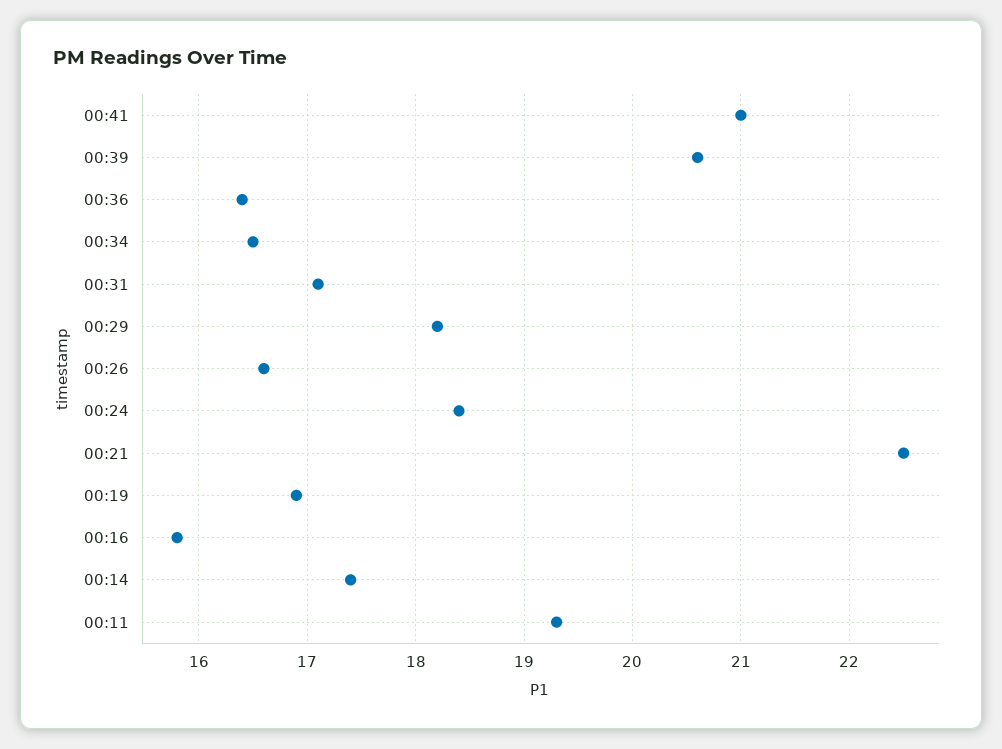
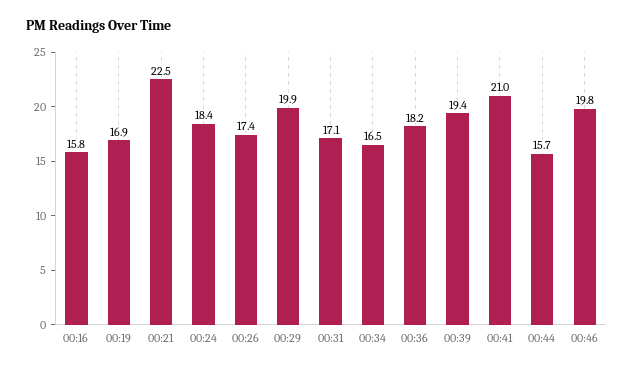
00:39: 20.6 -> 19.4
00:36: 16.4 -> 18.2
00:29: 18.2 -> 19.9
00:26: 16.6 -> 17.4
00:14: 17.4 -> none
00:11: 19.3 -> none
00:44: none -> 15.7
00:46: none -> 19.8

